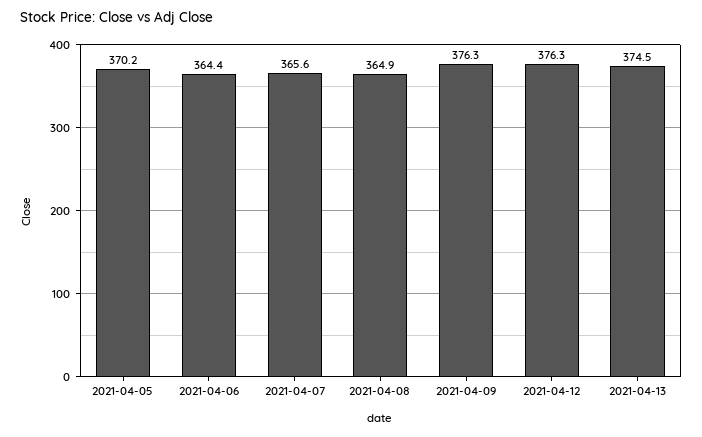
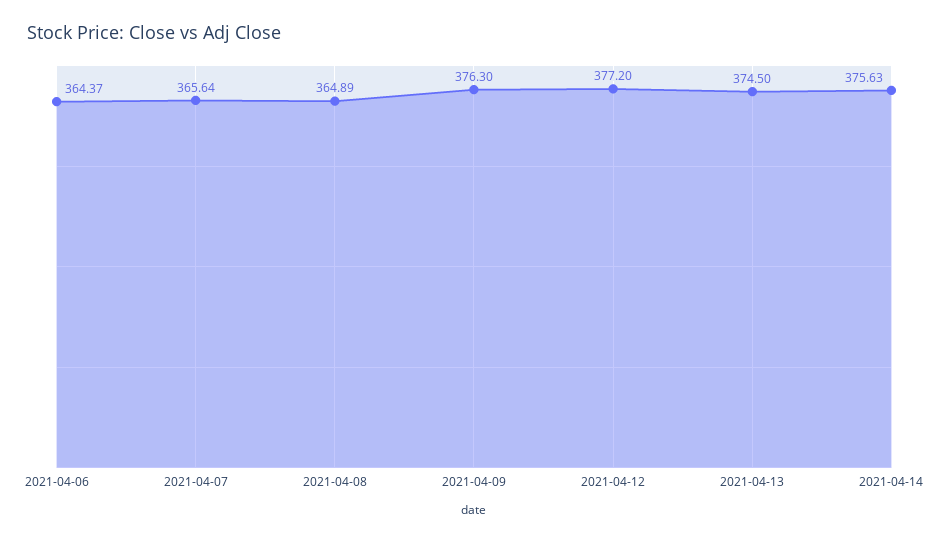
2021-04-05: 370.2 -> none
2021-04-12: 376.3 -> 377.2
2021-04-14: none -> 375.63

